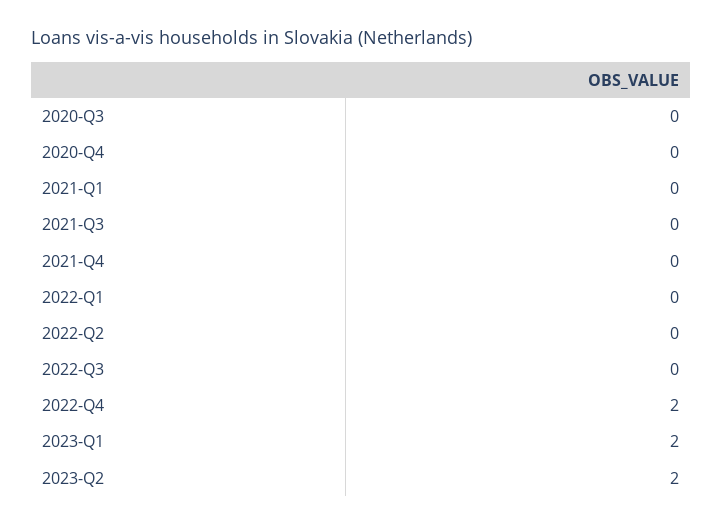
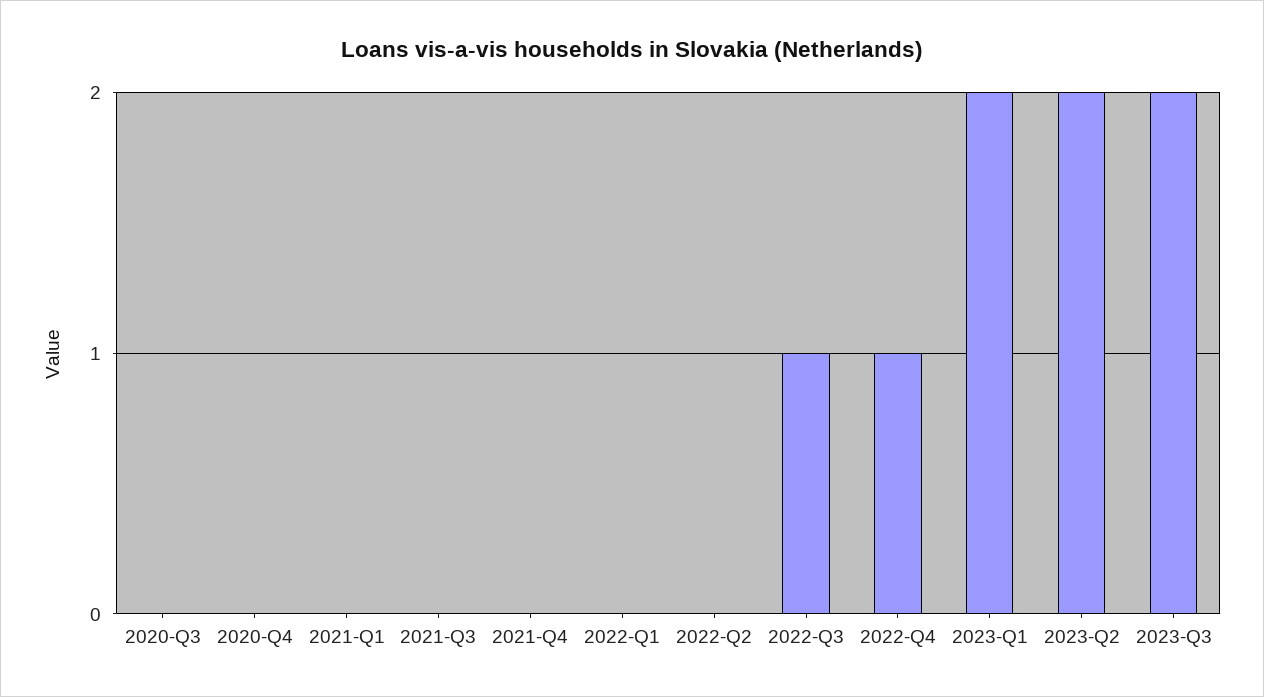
2022-Q3: 0 -> 1
2022-Q4: 2 -> 1
2023-Q3: none -> 2

